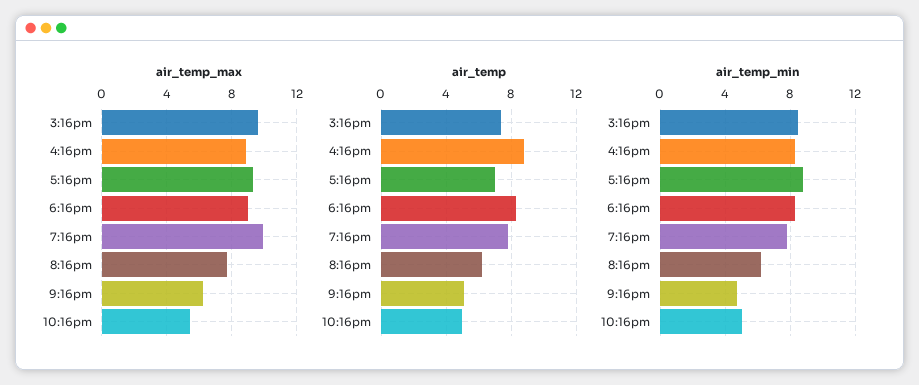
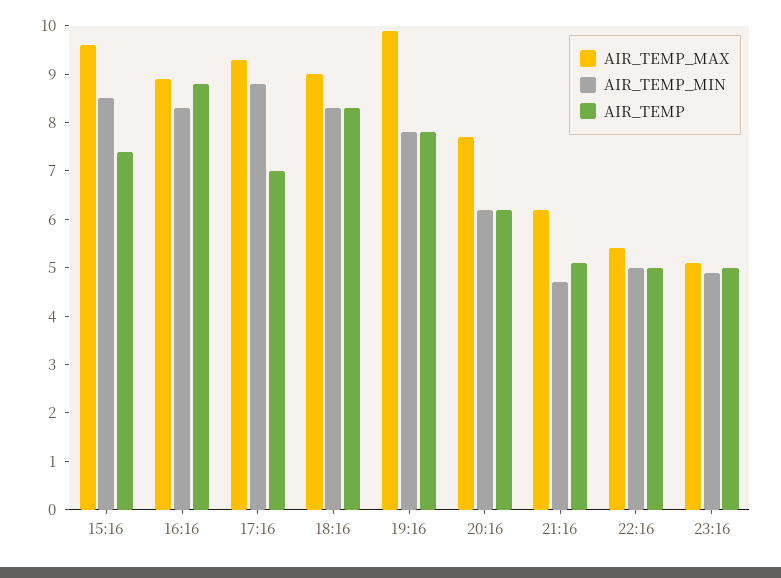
air_temp_max, 23:16: none -> 5
air_temp_min, 23:16: none -> 5
air_temp, 23:16: none -> 5

